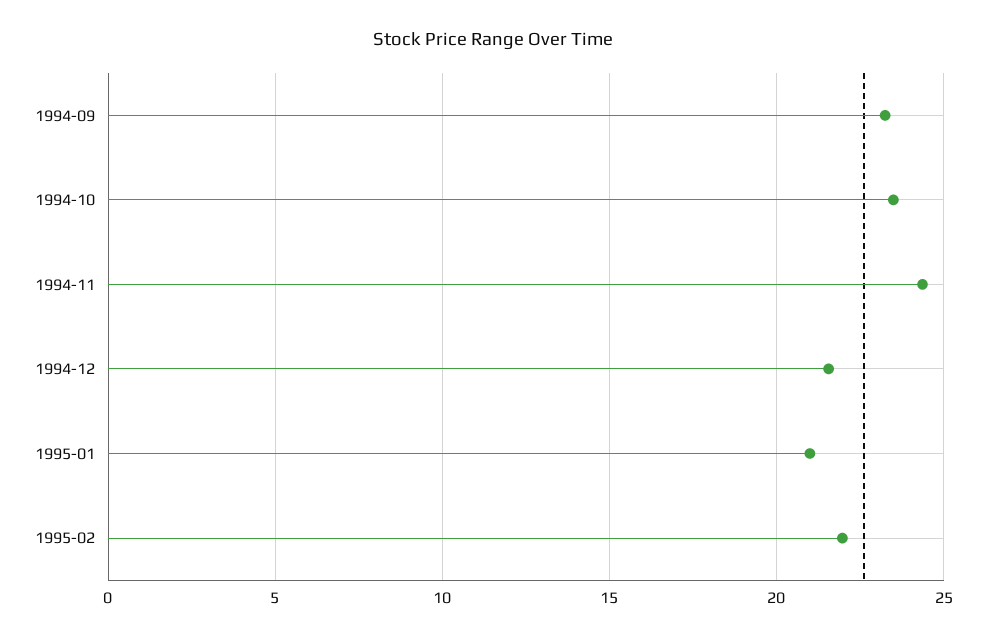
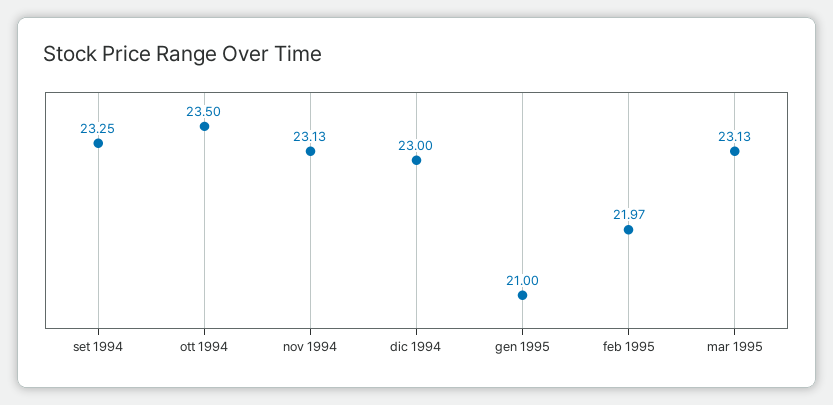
1994-11: 24.5 -> 23.13
1994-12: 21.5 -> 23
mar 1995: none -> 23.13

